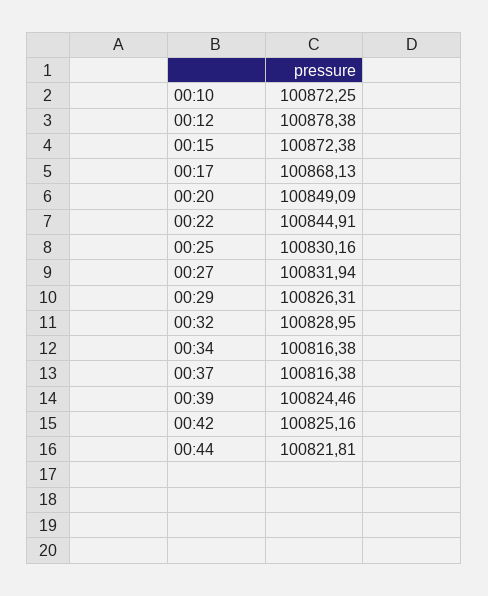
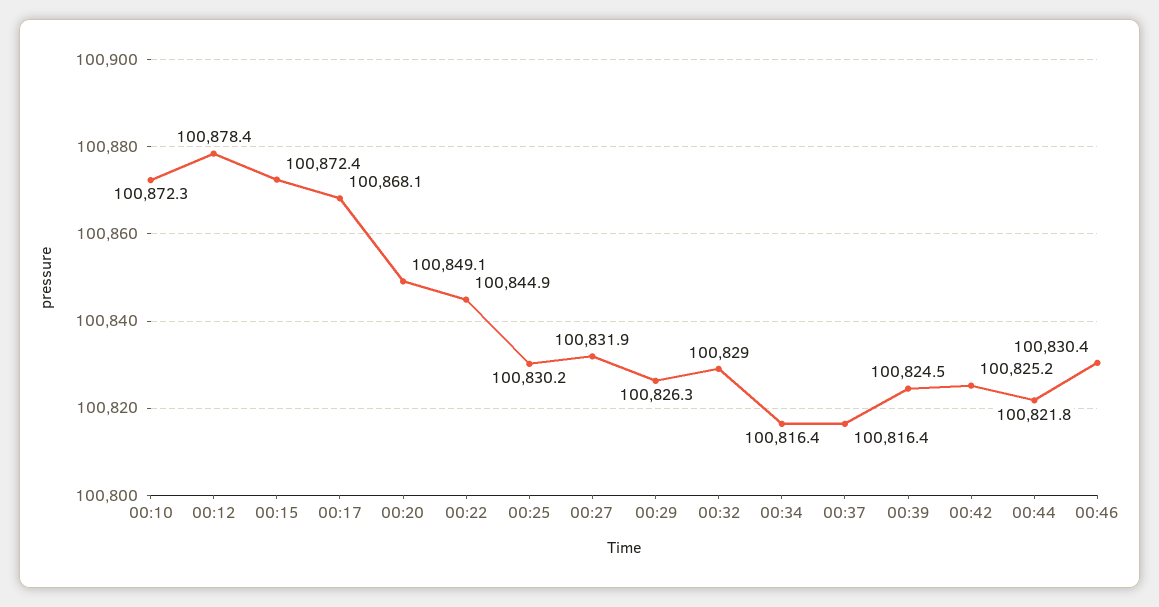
00:46: none -> 100830.4

